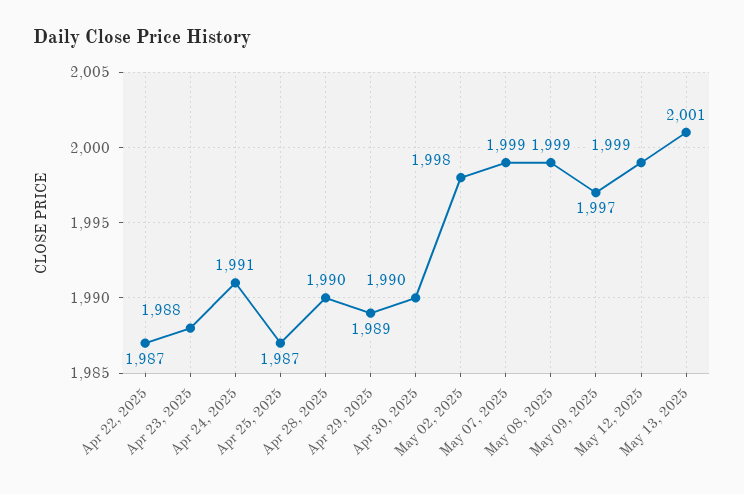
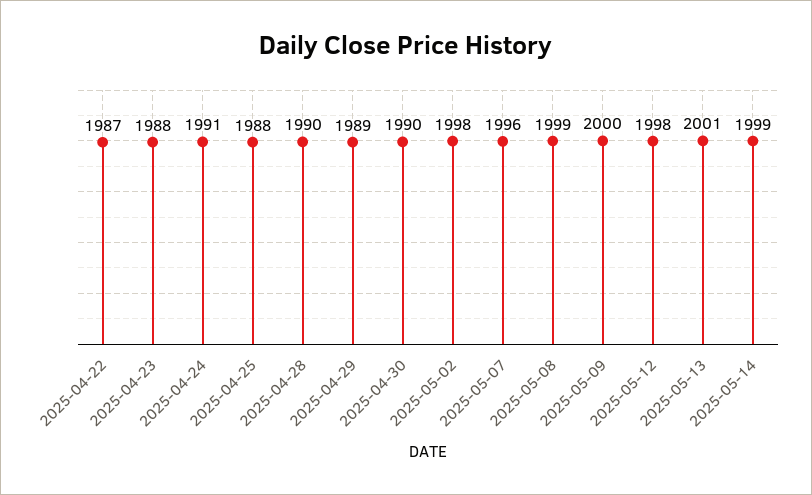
Apr 25, 2025: 1987 -> 1988
May 07, 2025: 1999 -> 1996
May 09, 2025: 1997 -> 2000
May 12, 2025: 1999 -> 1998
2025-05-14: none -> 1999

